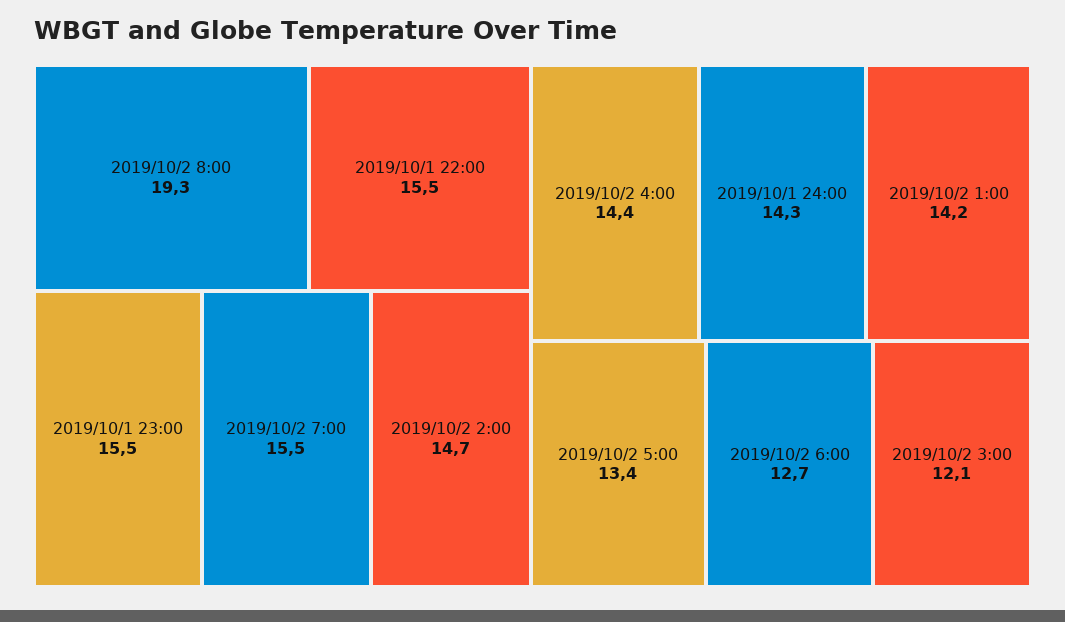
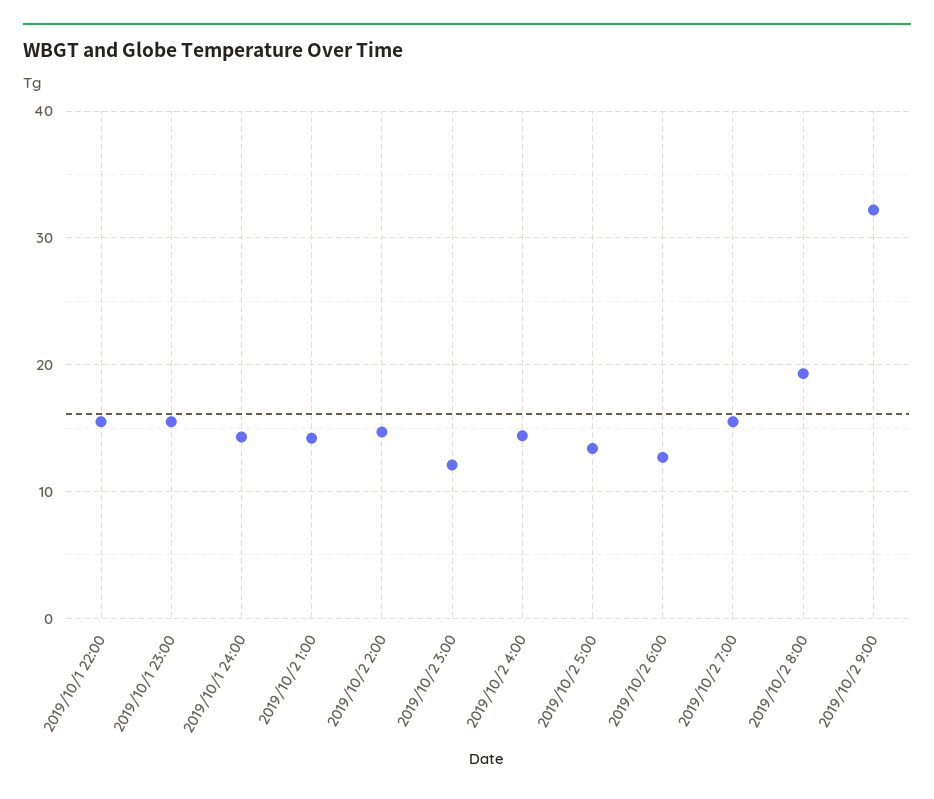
2019/10/2 9:00: none -> 32

